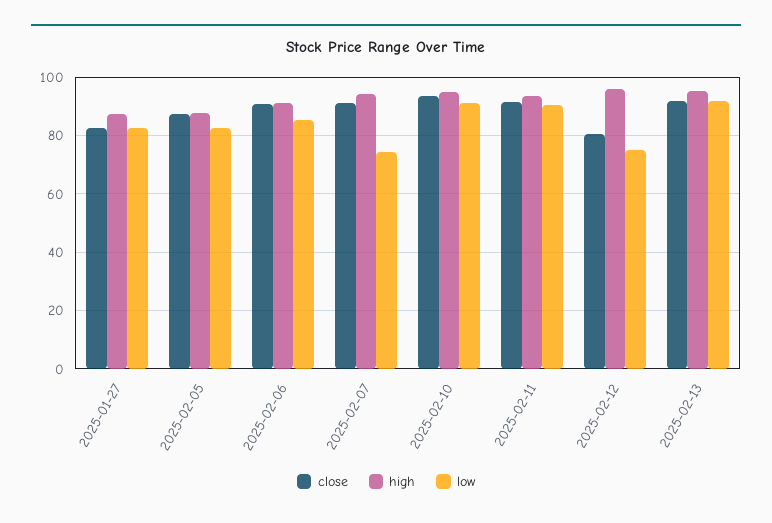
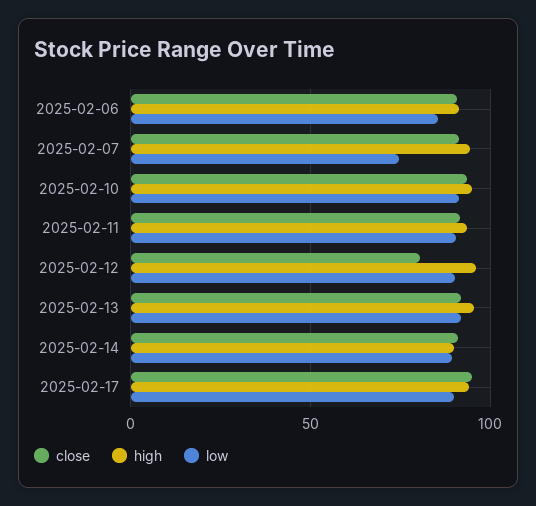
close, 2025-01-27: 82.5 -> none
high, 2025-01-27: 87.5 -> none
low, 2025-01-27: 82.5 -> none
close, 2025-02-05: 87.5 -> none
high, 2025-02-05: 87.5 -> none
low, 2025-02-05: 82.5 -> none
low, 2025-02-12: 75 -> 90
close, 2025-02-14: none -> 90
high, 2025-02-14: none -> 90
low, 2025-02-14: none -> 90
close, 2025-02-17: none -> 95
high, 2025-02-17: none -> 95
low, 2025-02-17: none -> 90

